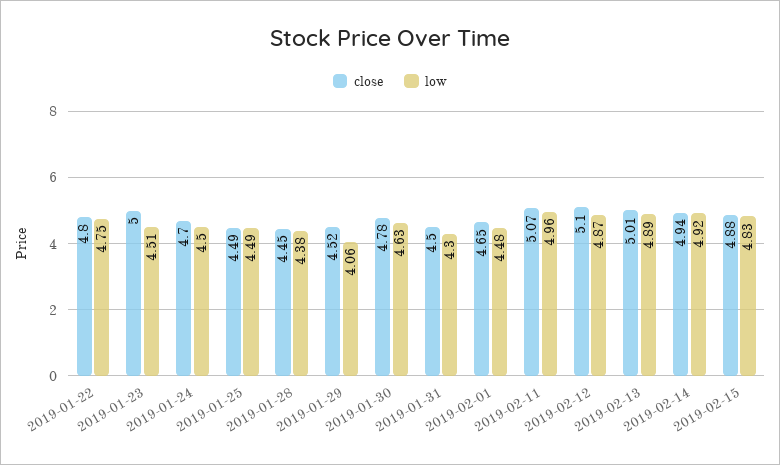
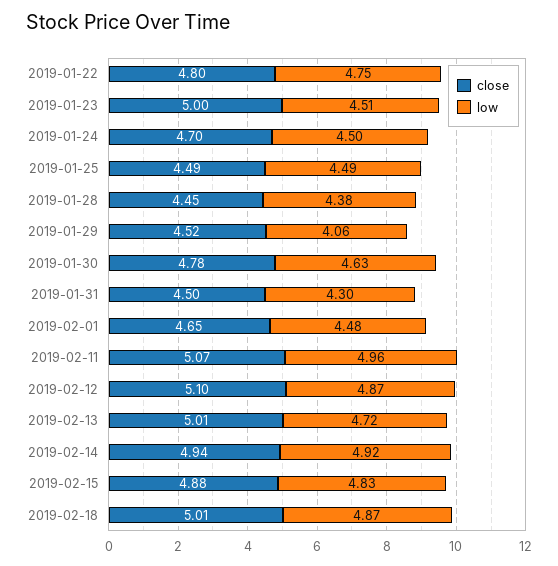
low, 2019-02-13: 4.89 -> 4.72
close, 2019-02-18: none -> 5.01
low, 2019-02-18: none -> 4.87

